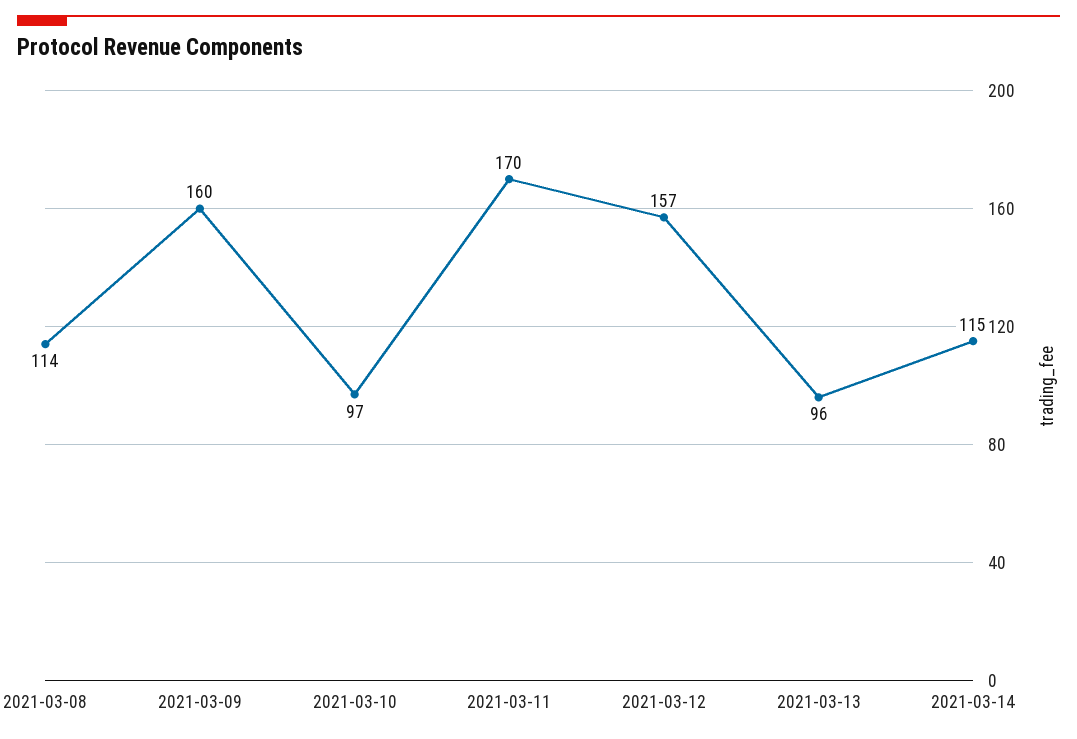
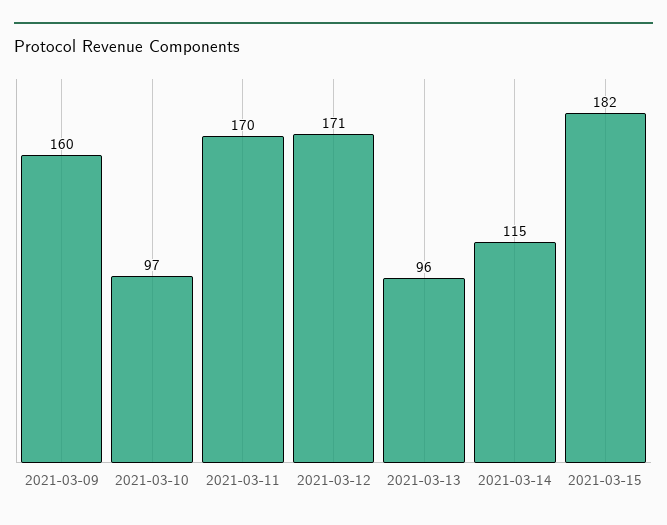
2021-03-08: 114 -> none
2021-03-12: 157 -> 171
2021-03-15: none -> 182

